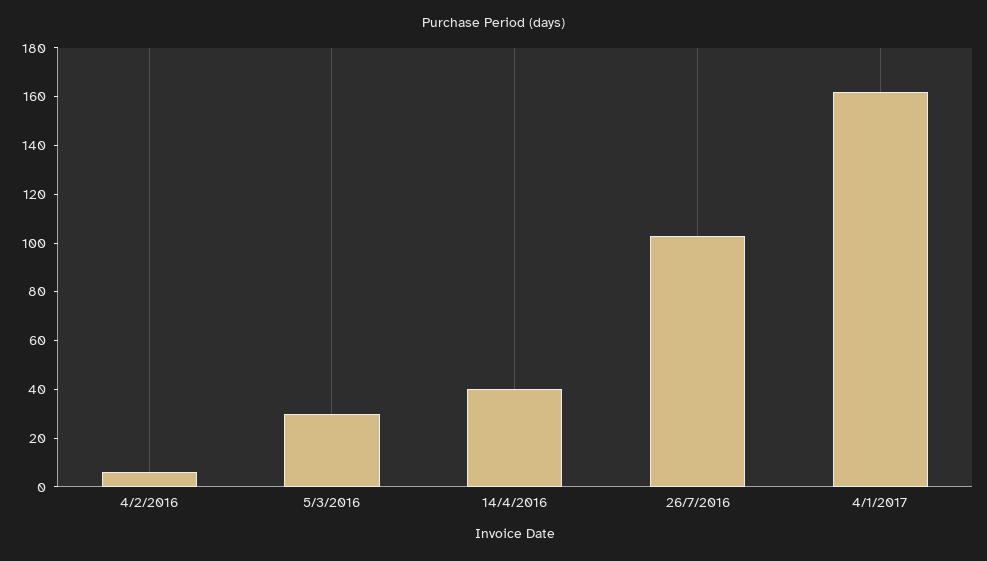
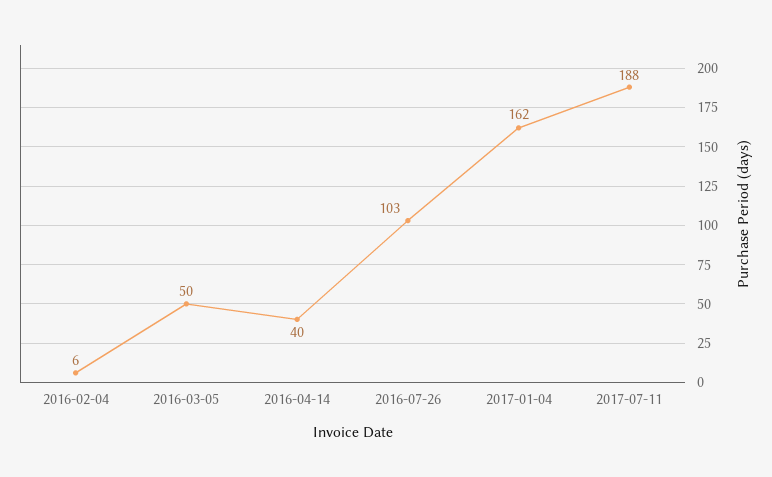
5/3/2016: 30 -> 50
2017-07-11: none -> 188

